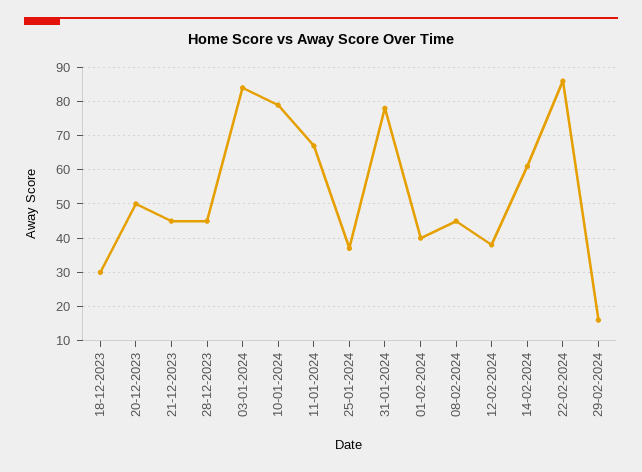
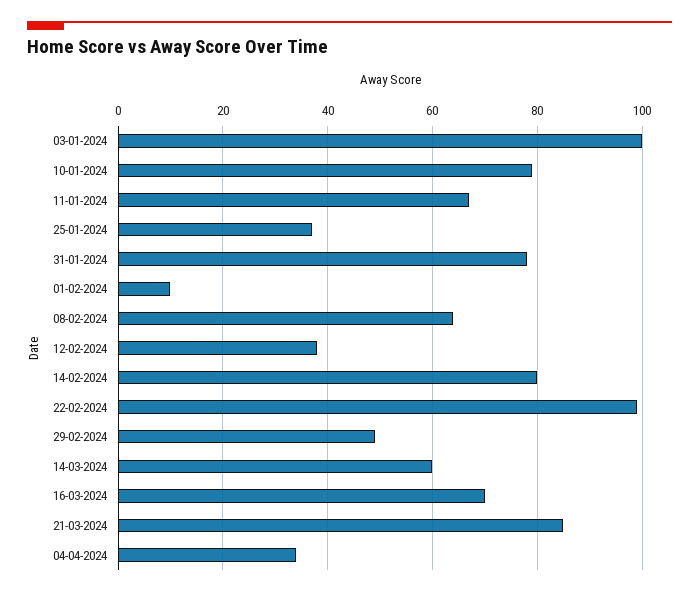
18-12-2023: 30 -> none
20-12-2023: 50 -> none
21-12-2023: 45 -> none
28-12-2023: 45 -> none
03-01-2024: 85 -> 100
01-02-2024: 40 -> 10
08-02-2024: 45 -> 65
14-02-2024: 60 -> 80
22-02-2024: 85 -> 100
29-02-2024: 15 -> 50
14-03-2024: none -> 60
16-03-2024: none -> 70
21-03-2024: none -> 85
04-04-2024: none -> 35

